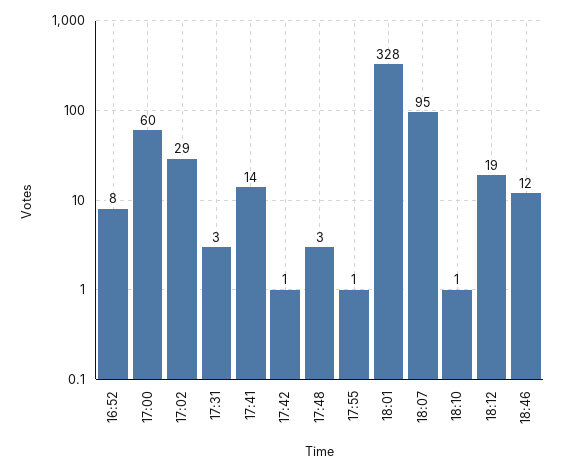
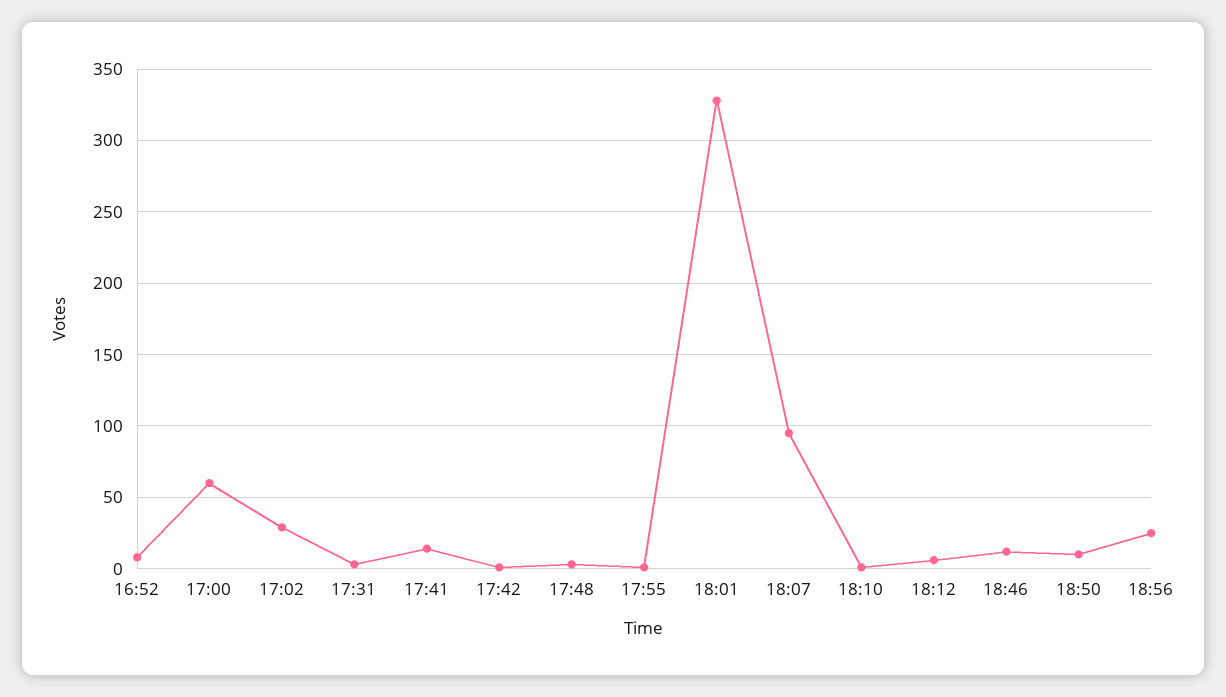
18:12: 19 -> 5
18:50: none -> 10
18:56: none -> 25

